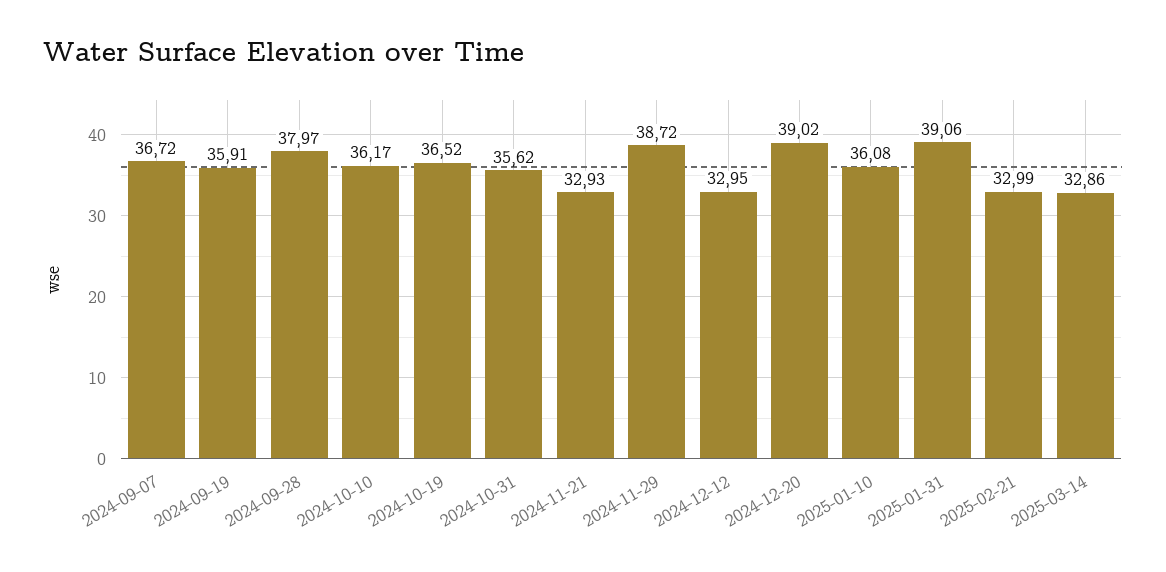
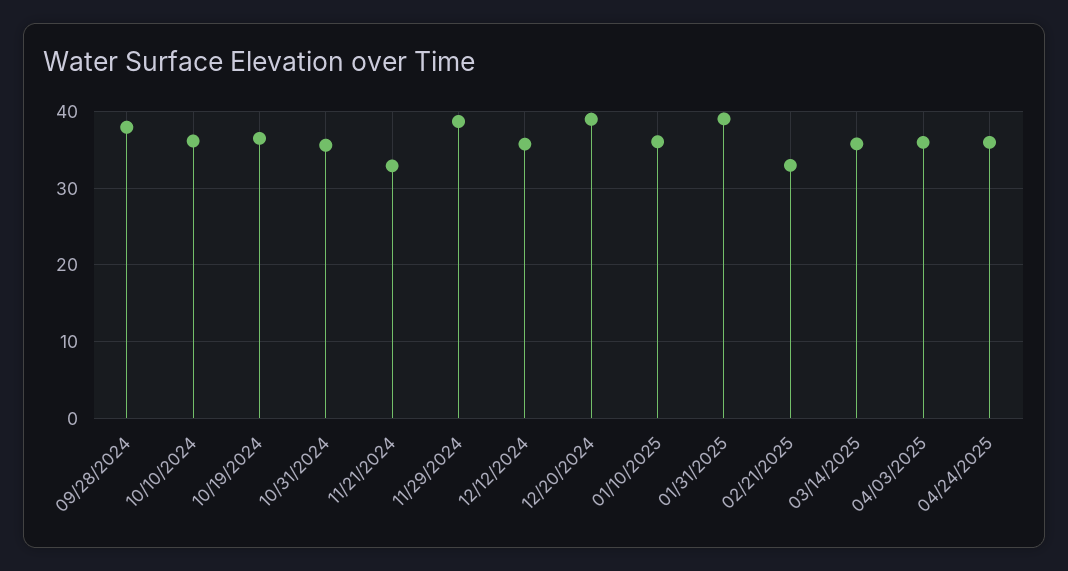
2024-09-07: 36.72 -> none
2024-09-19: 35.91 -> none
2024-12-12: 32.95 -> 36
2025-03-14: 32.86 -> 36
04/03/2025: none -> 36
04/24/2025: none -> 36

